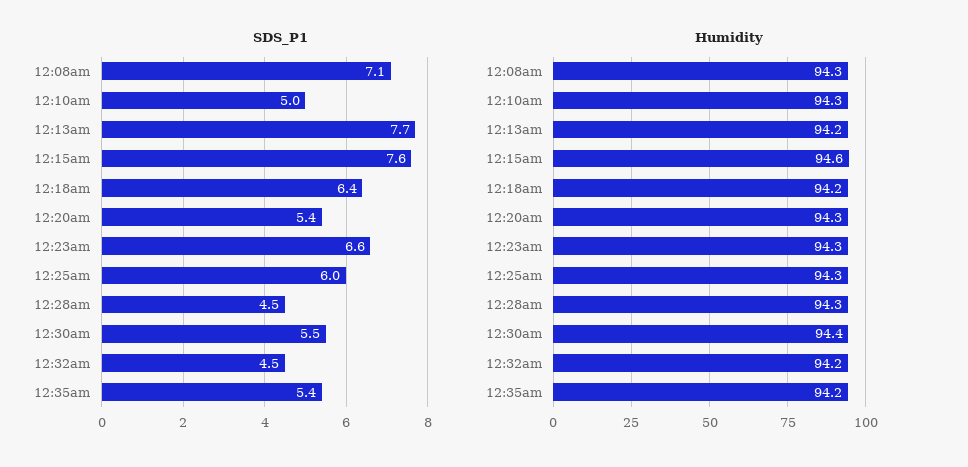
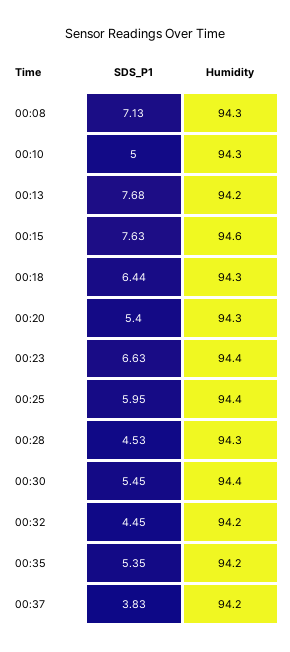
Humidity, 12:18am: 94.2 -> 94.3
Humidity, 12:23am: 94.3 -> 94.4
Humidity, 12:25am: 94.3 -> 94.4
SDS_P1, 00:37: none -> 3.83
Humidity, 00:37: none -> 94.2

